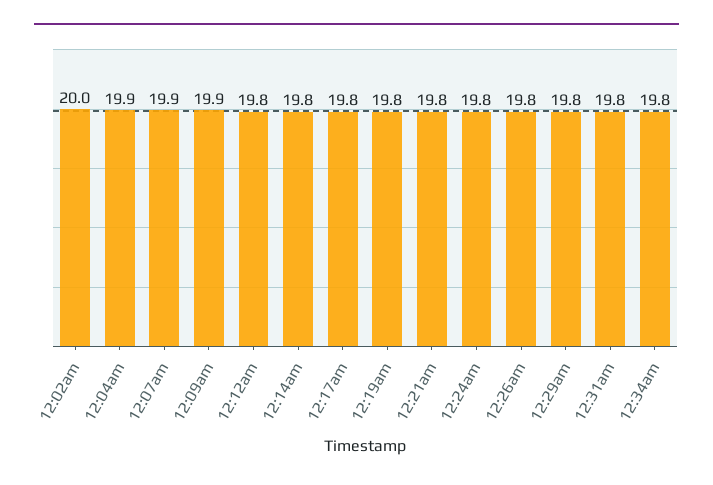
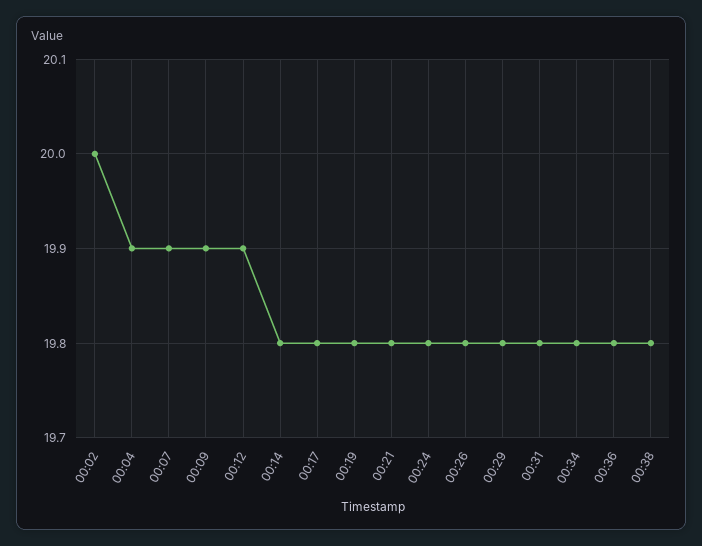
12:12am: 19.8 -> 19.9
00:36: none -> 19.8
00:38: none -> 19.8

